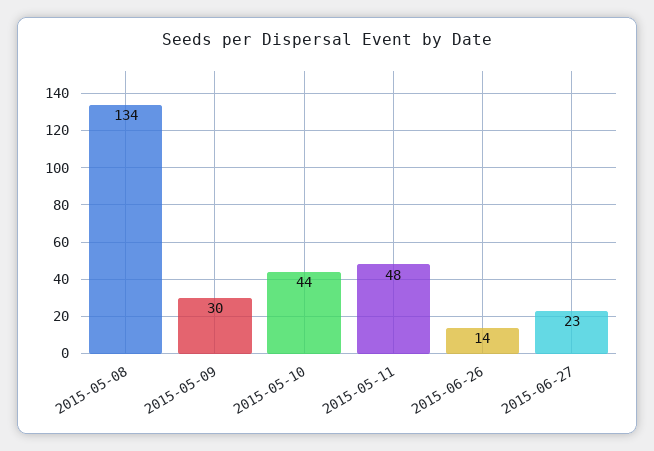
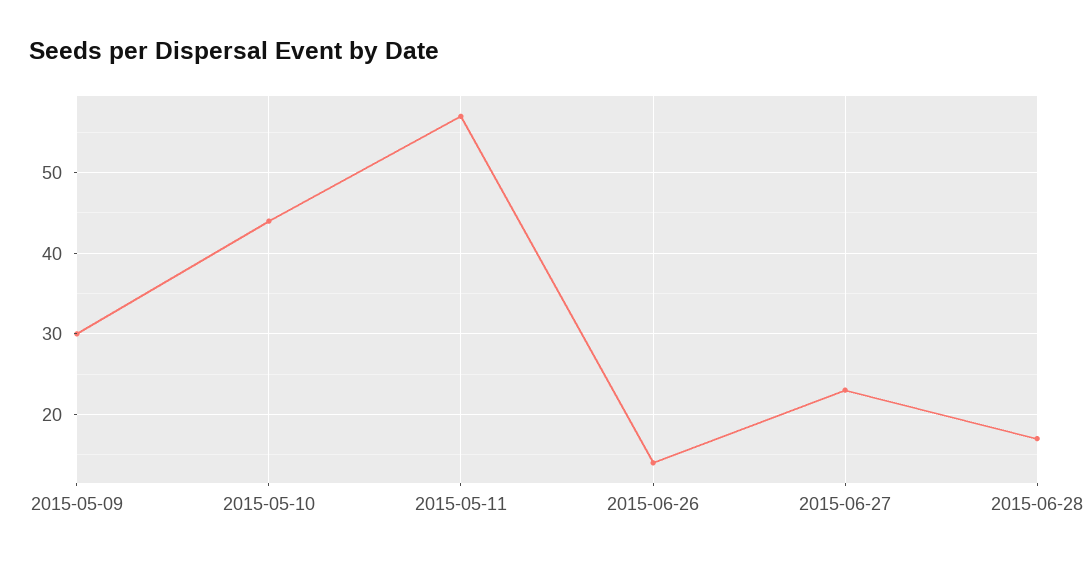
2015-05-08: 134 -> none
2015-05-11: 48 -> 57
2015-06-28: none -> 17

